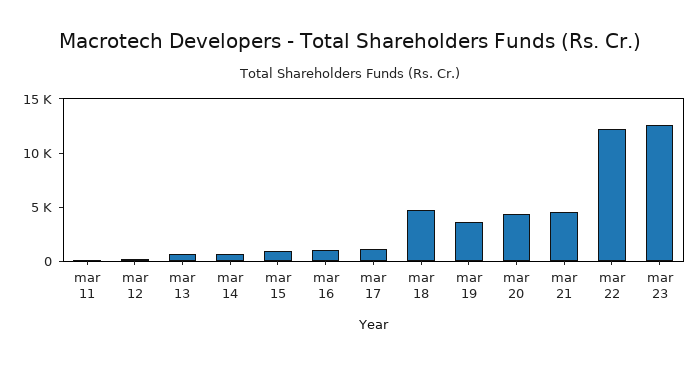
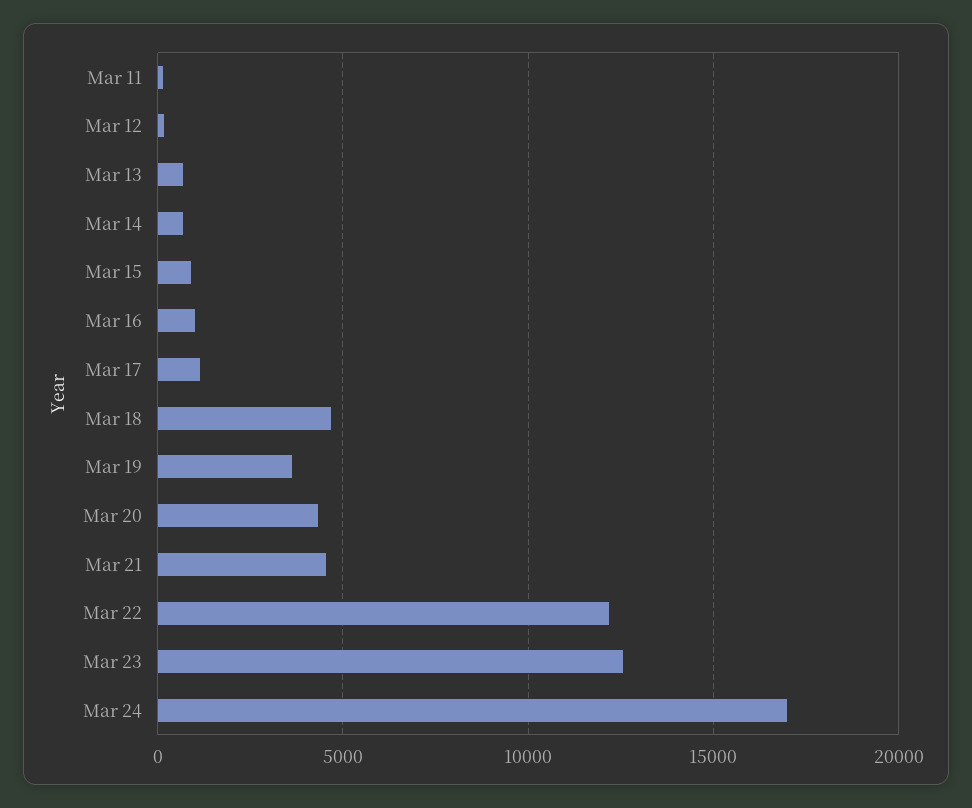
Mar 24: none -> 17000

